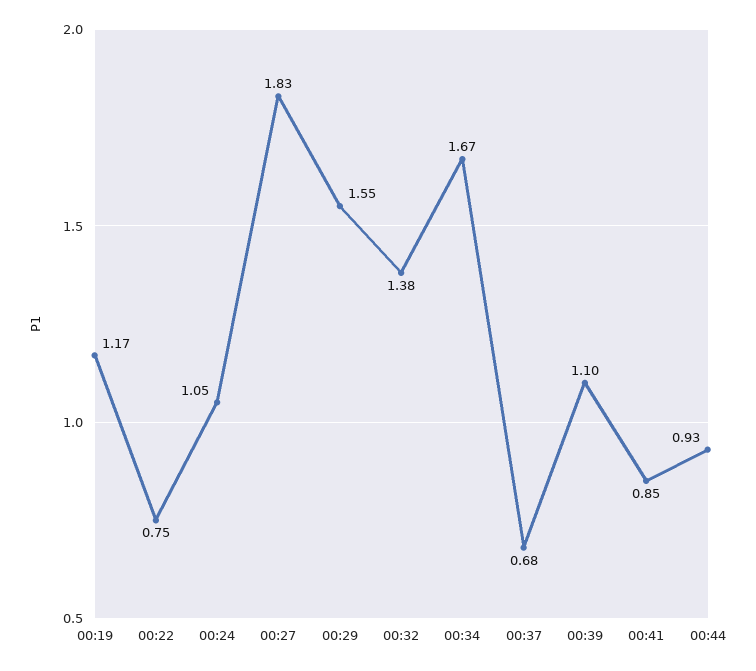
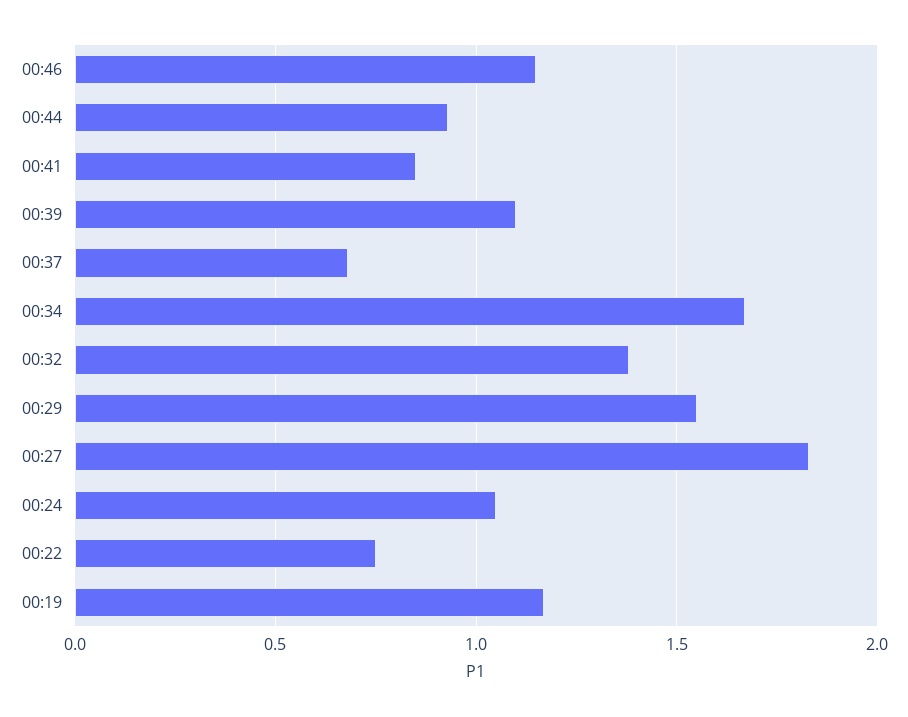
00:46: none -> 1.15

